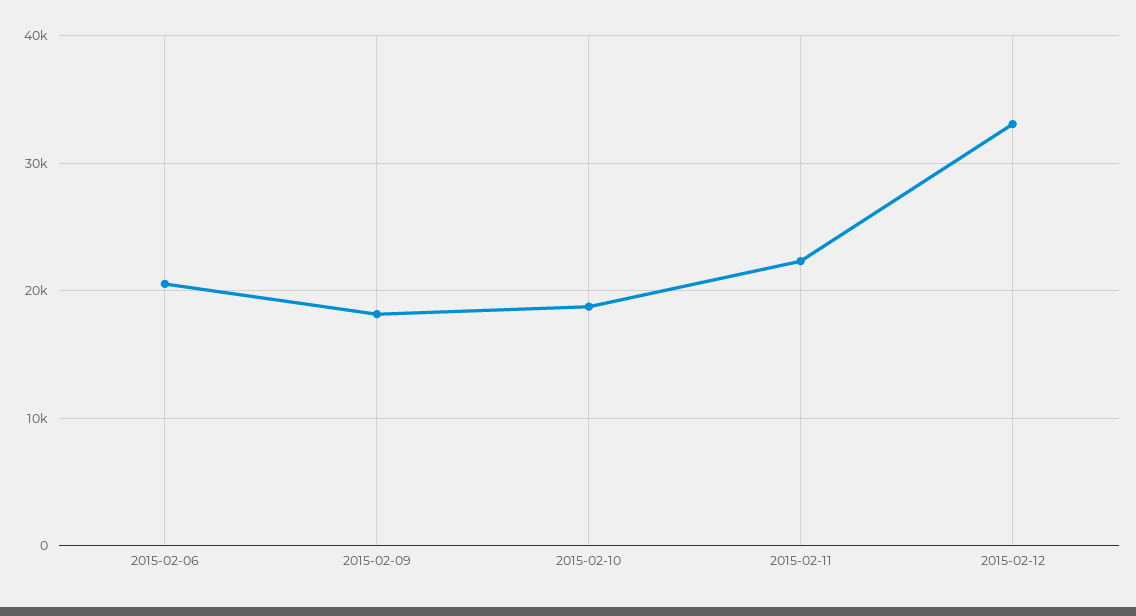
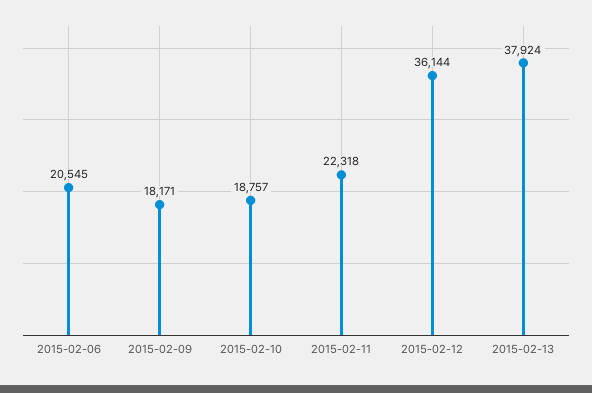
2015-02-12: 33000 -> 36144
2015-02-13: none -> 37924

